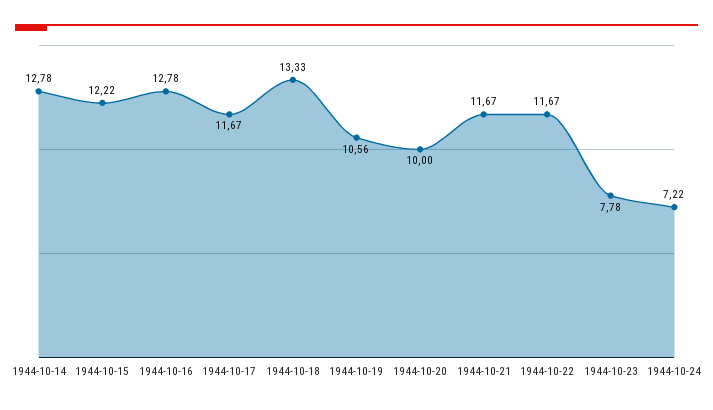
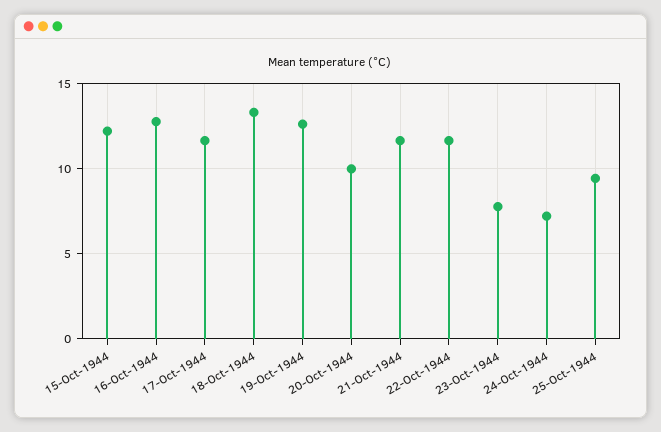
1944-10-14: 12.78 -> none
1944-10-19: 10.56 -> 12.5
25-Oct-1944: none -> 9.5

